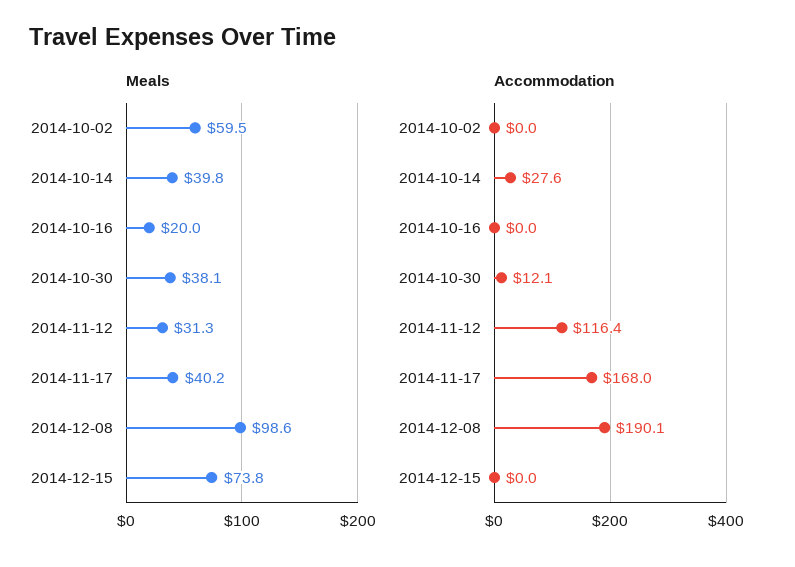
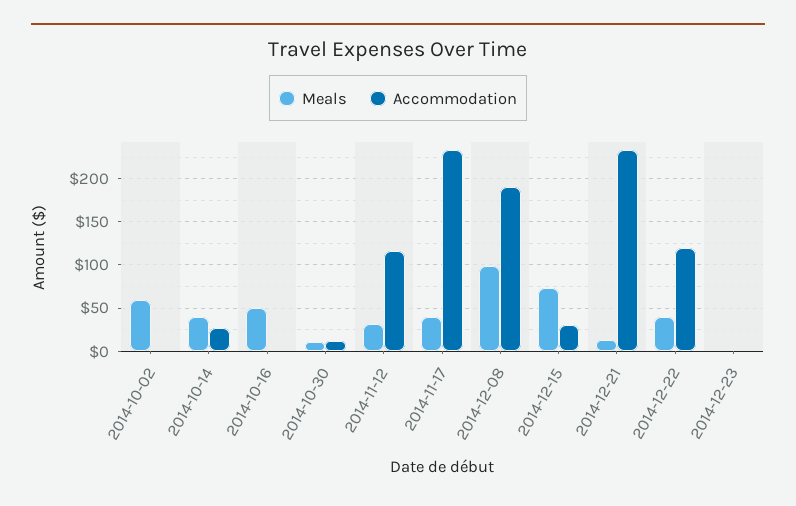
Meals, 2014-10-16: 20 -> 50
Meals, 2014-10-30: 38.1 -> 10
Accommodation, 2014-11-17: 168 -> 230
Accommodation, 2014-12-15: 0 -> 30
Meals, 2014-12-21: none -> 10
Accommodation, 2014-12-21: none -> 230
Meals, 2014-12-22: none -> 40
Accommodation, 2014-12-22: none -> 120
Meals, 2014-12-23: none -> 0
Accommodation, 2014-12-23: none -> 0

